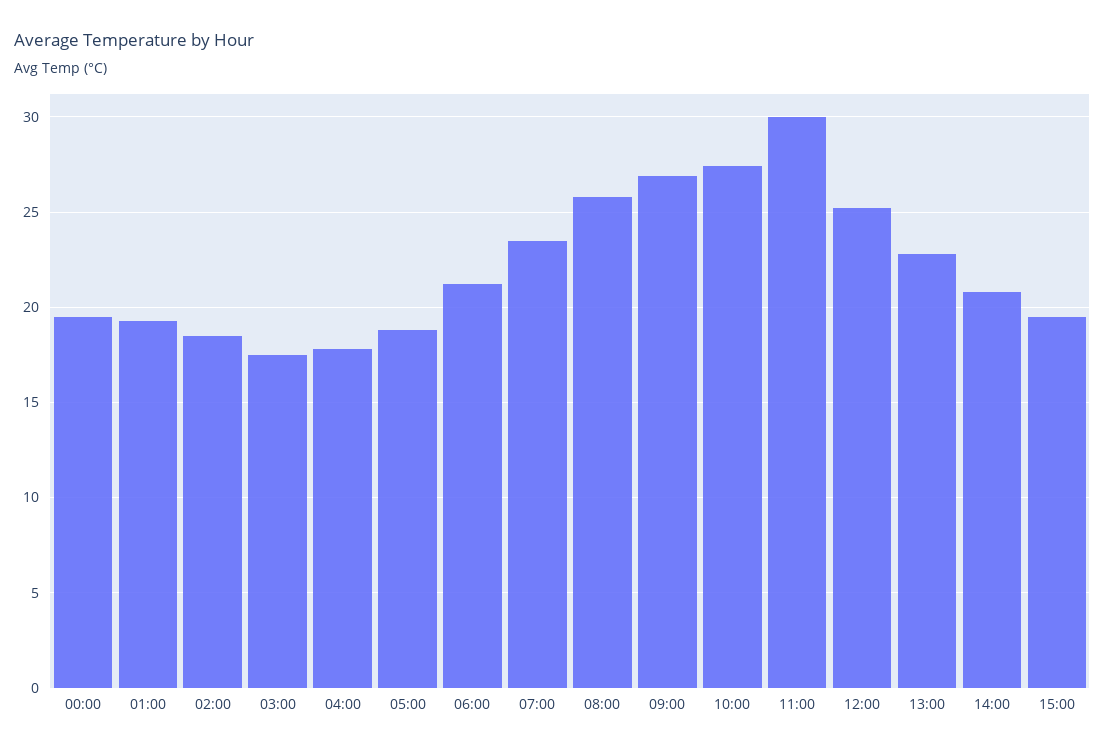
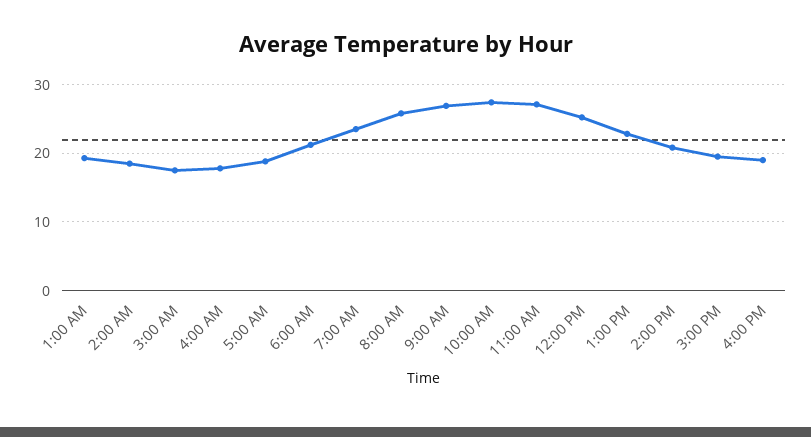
00:00: 19.5 -> none
11:00: 30 -> 27
4:00 PM: none -> 19

